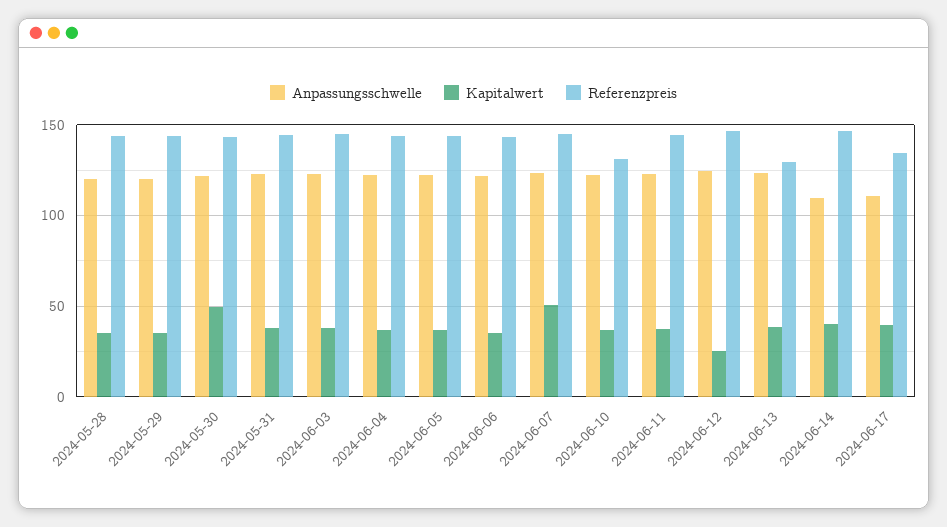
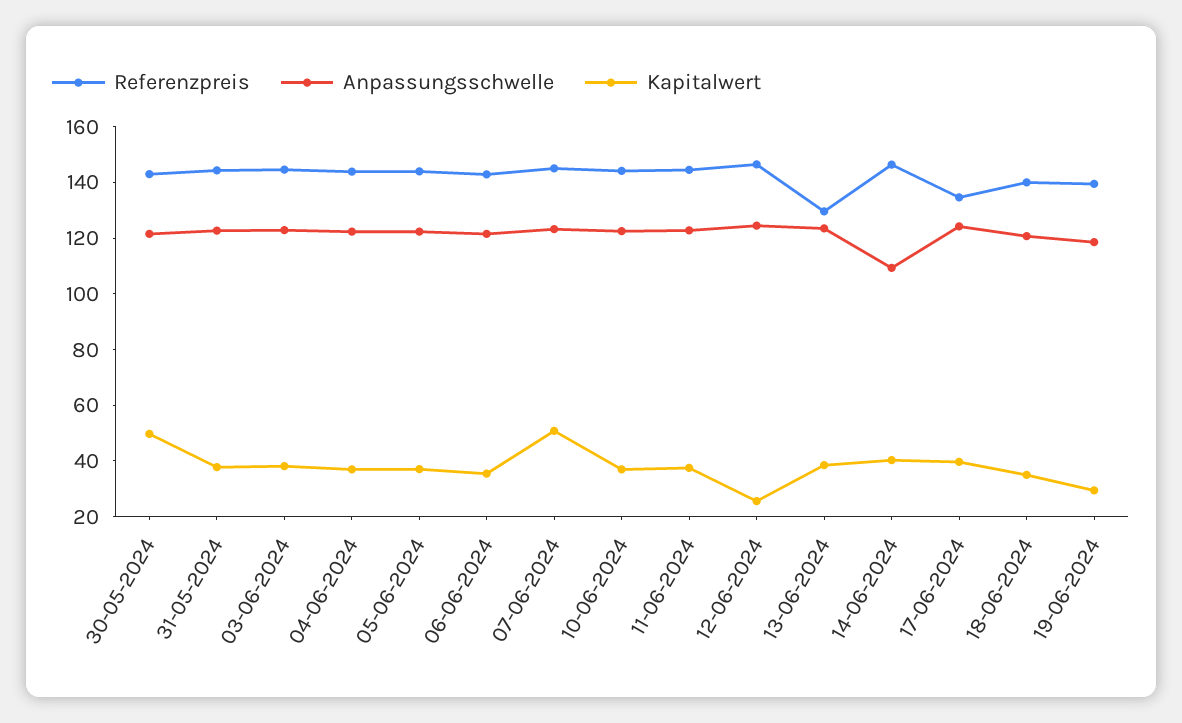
Anpassungsschwelle, 2024-05-28: 120 -> none
Kapitalwert, 2024-05-28: 35 -> none
Referenzpreis, 2024-05-28: 145 -> none
Anpassungsschwelle, 2024-05-29: 120 -> none
Kapitalwert, 2024-05-29: 35 -> none
Referenzpreis, 2024-05-29: 145 -> none
Referenzpreis, 2024-06-10: 130 -> 145
Anpassungsschwelle, 2024-06-17: 110 -> 125
Referenzpreis, 18-06-2024: none -> 140
Anpassungsschwelle, 18-06-2024: none -> 120
Kapitalwert, 18-06-2024: none -> 35
Referenzpreis, 19-06-2024: none -> 140
Anpassungsschwelle, 19-06-2024: none -> 120
Kapitalwert, 19-06-2024: none -> 30

